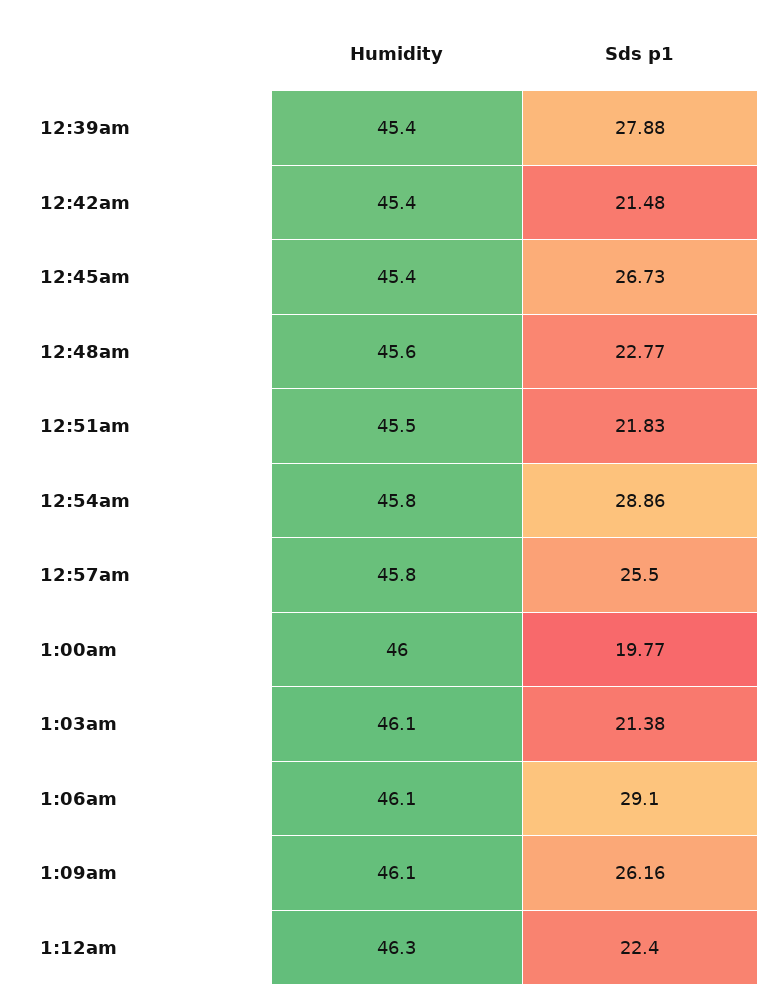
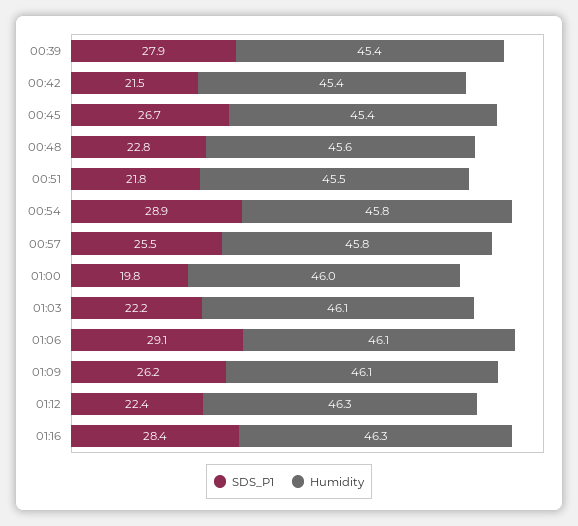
Sds p1, 1:03am: 21.38 -> 22.2
Sds p1, 01:16: none -> 28.4
Humidity, 01:16: none -> 46.3

